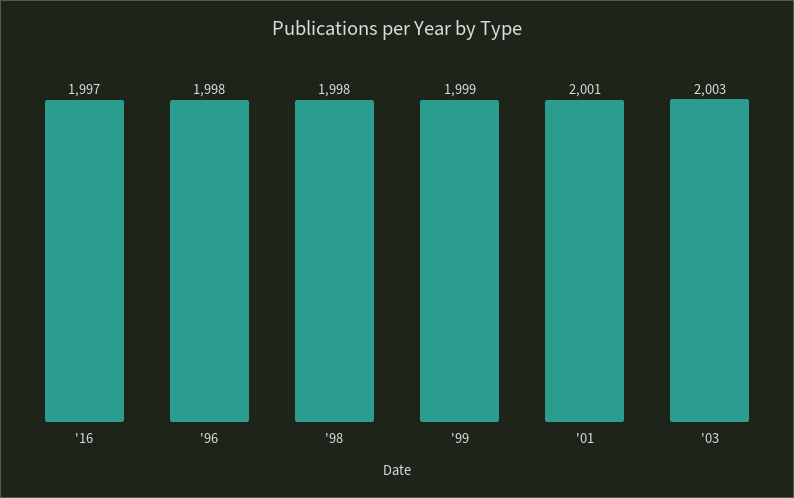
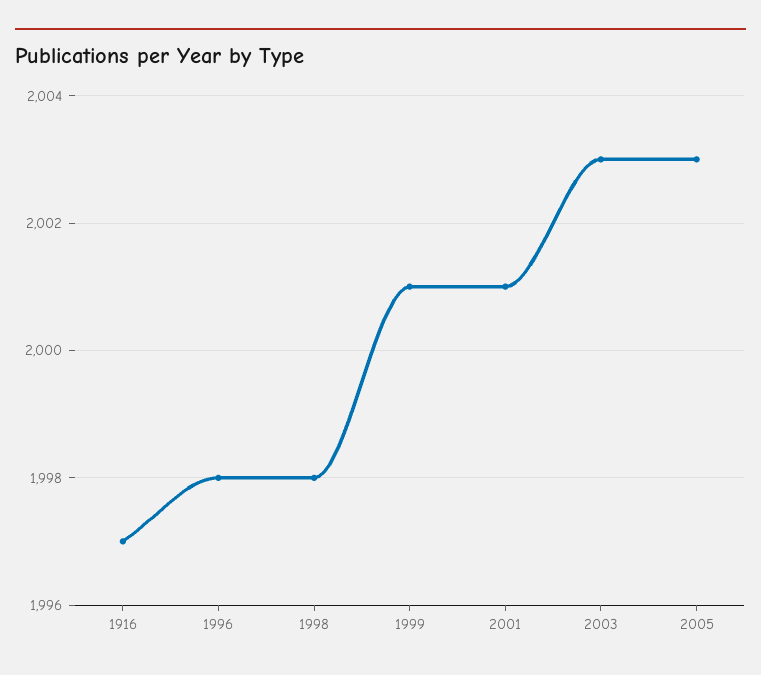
'99: 1999 -> 2001
2005: none -> 2003

